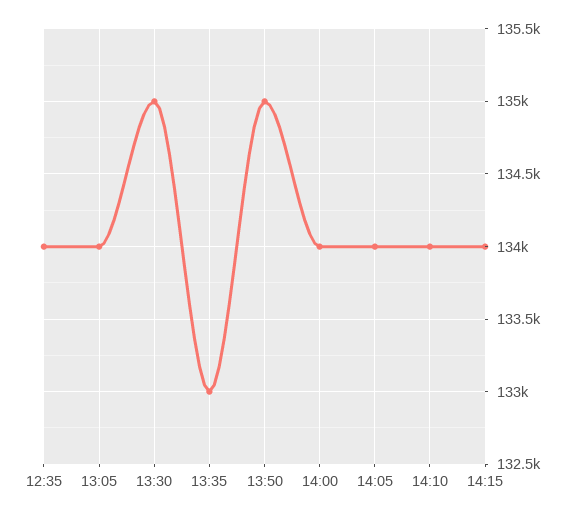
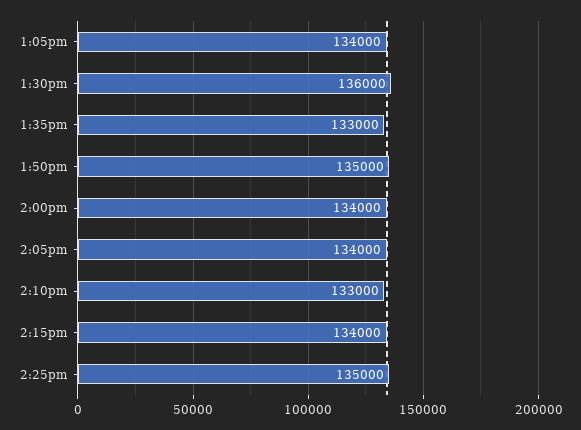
12:35: 134000 -> none
13:30: 135000 -> 136000
14:10: 134000 -> 133000
2:25pm: none -> 135000

